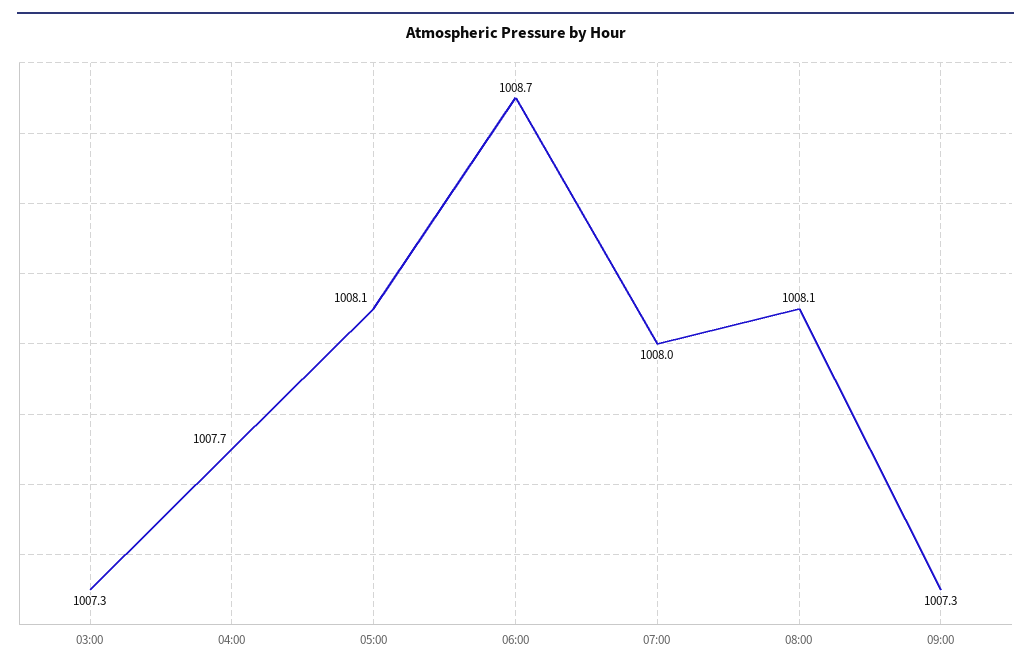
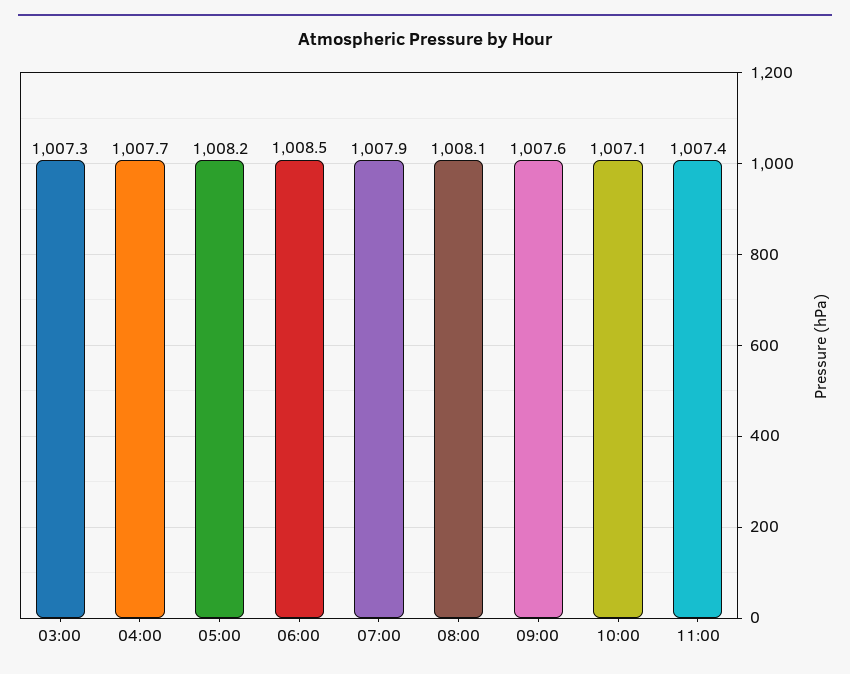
05:00: 1008.1 -> 1008.2
06:00: 1008.7 -> 1008.5
07:00: 1008 -> 1007.9
09:00: 1007.3 -> 1007.6
10:00: none -> 1007.1
11:00: none -> 1007.4

